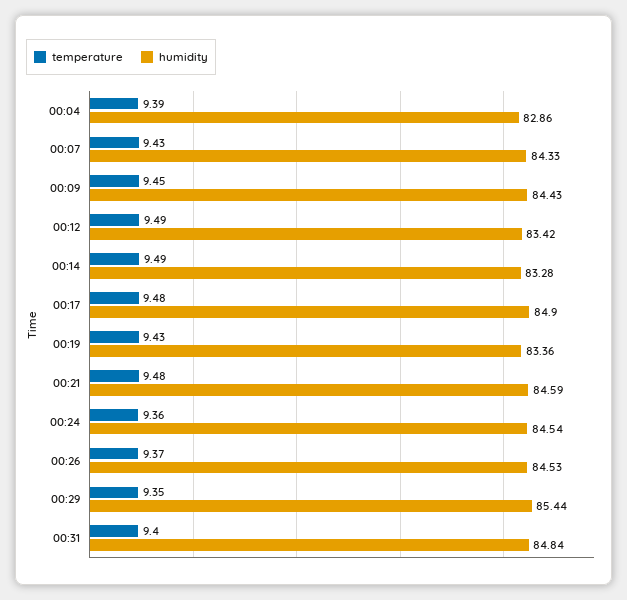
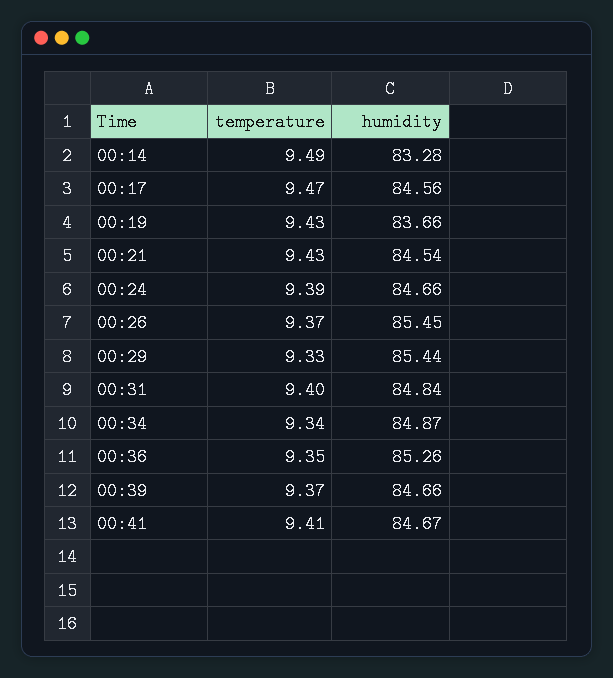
temperature, 00:04: 9.39 -> none
humidity, 00:04: 82.86 -> none
temperature, 00:07: 9.43 -> none
humidity, 00:07: 84.33 -> none
temperature, 00:09: 9.45 -> none
humidity, 00:09: 84.43 -> none
temperature, 00:12: 9.49 -> none
humidity, 00:12: 83.42 -> none
temperature, 00:17: 9.48 -> 9.47
humidity, 00:17: 84.9 -> 84.56
humidity, 00:19: 83.36 -> 83.66
temperature, 00:21: 9.48 -> 9.43
humidity, 00:21: 84.59 -> 84.54
temperature, 00:24: 9.36 -> 9.39
humidity, 00:24: 84.54 -> 84.66
humidity, 00:26: 84.53 -> 85.45
temperature, 00:29: 9.35 -> 9.33
temperature, 00:34: none -> 9.34
humidity, 00:34: none -> 84.87
temperature, 00:36: none -> 9.35
humidity, 00:36: none -> 85.26
temperature, 00:39: none -> 9.37
humidity, 00:39: none -> 84.66
temperature, 00:41: none -> 9.41
humidity, 00:41: none -> 84.67

